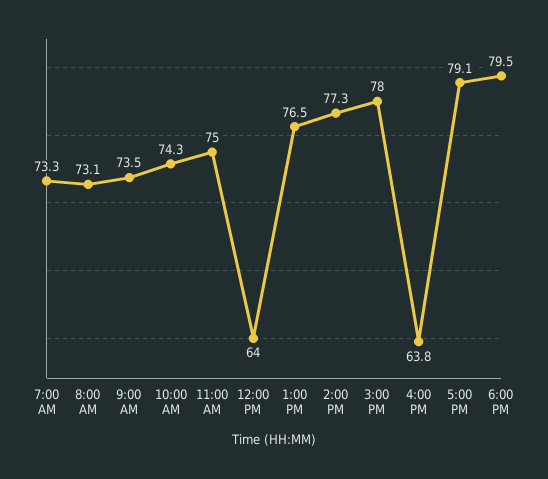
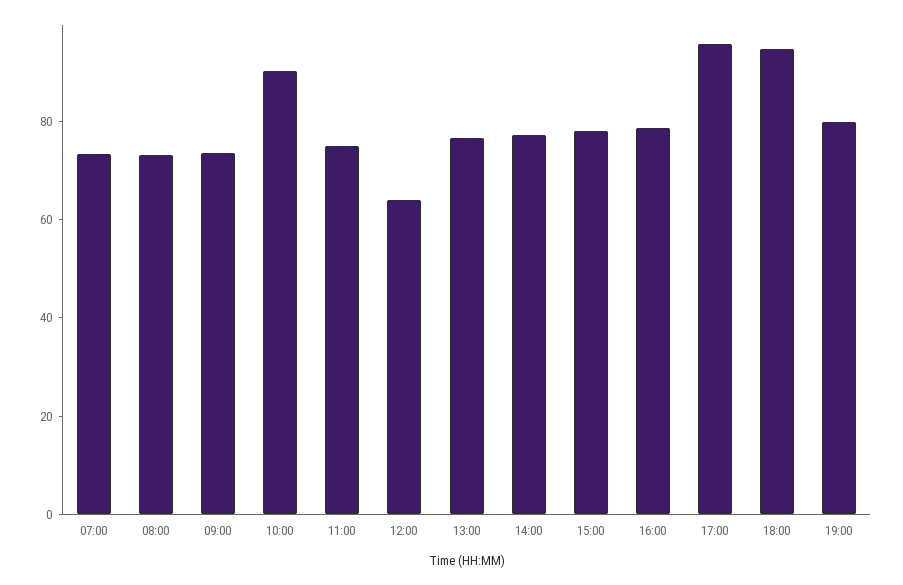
10:00 AM: 74.3 -> 90
4:00 PM: 63.8 -> 80
5:00 PM: 79.1 -> 95
6:00 PM: 79.5 -> 95
19:00: none -> 80

